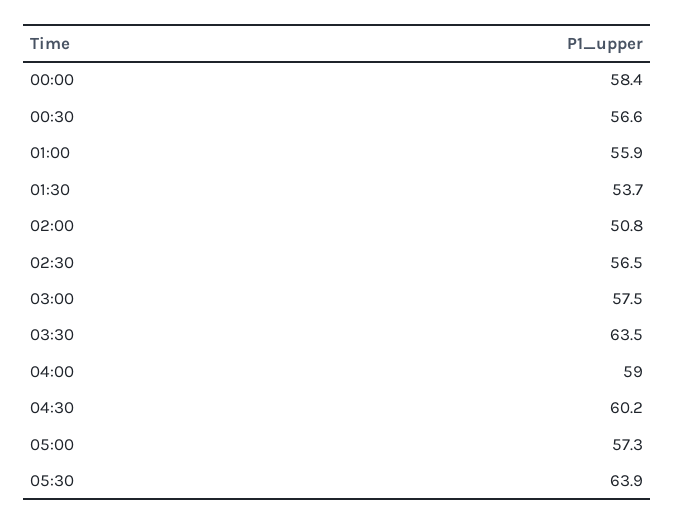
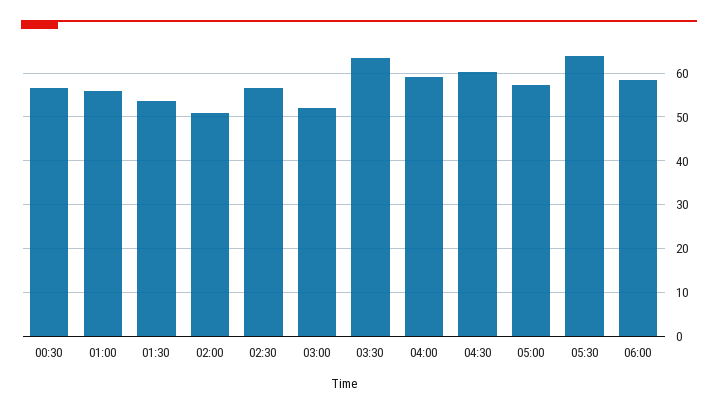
00:00: 58.4 -> none
03:00: 57.5 -> 52
06:00: none -> 58

